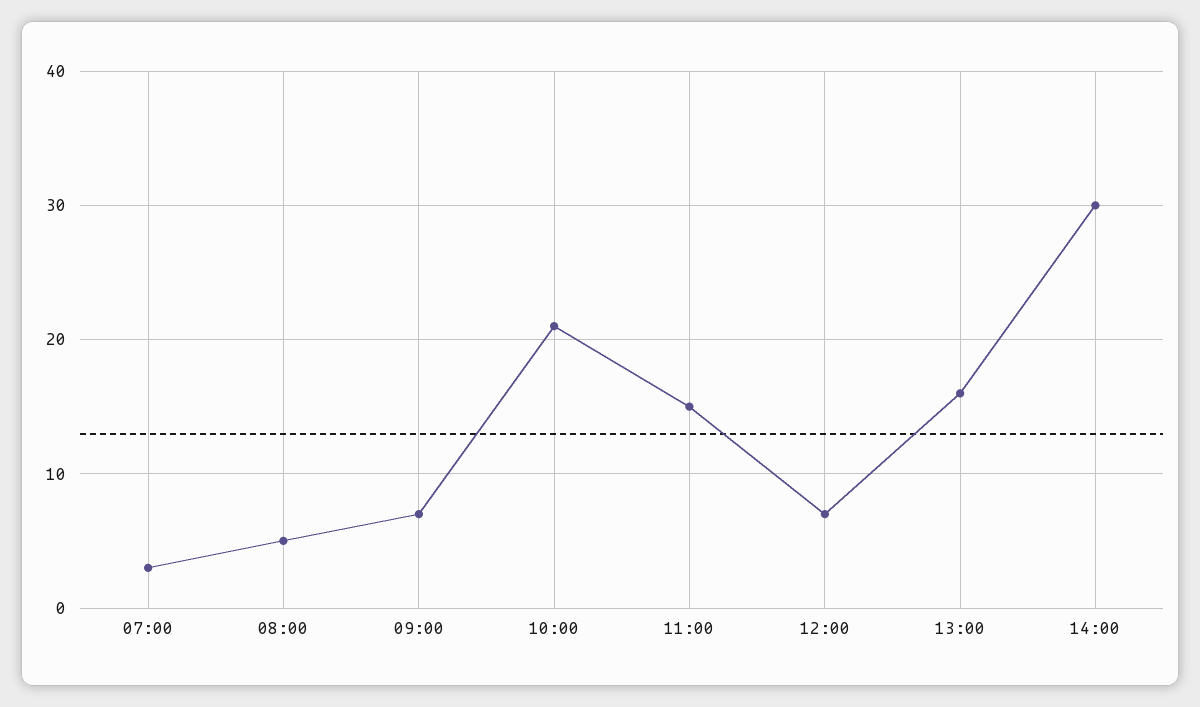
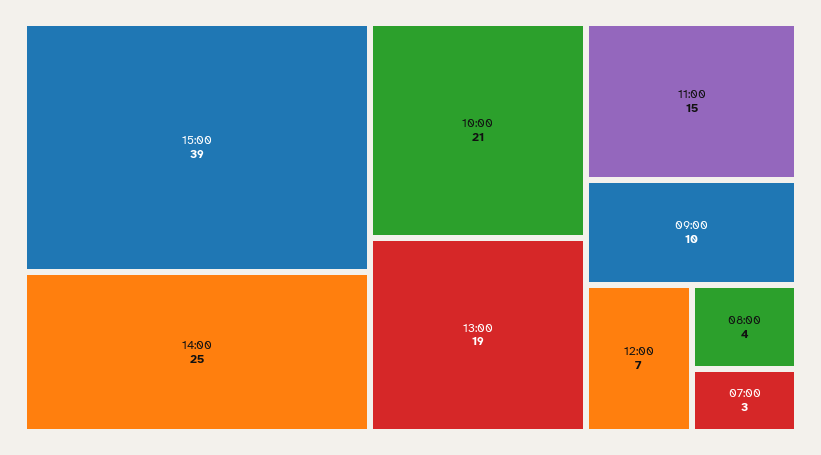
08:00: 5 -> 4
09:00: 7 -> 10
13:00: 16 -> 19
14:00: 30 -> 25
15:00: none -> 39

